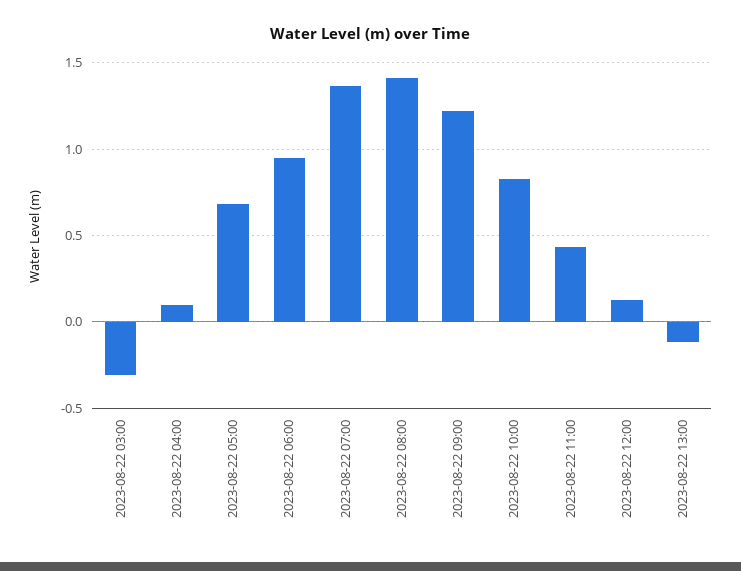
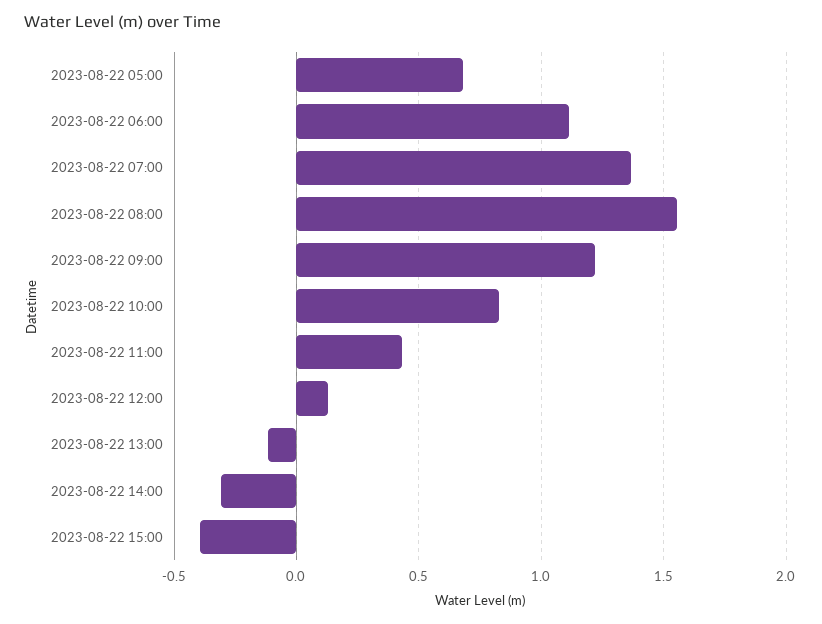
2023-08-22 03:00: -0.3 -> none
2023-08-22 04:00: 0.1 -> none
2023-08-22 06:00: 0.95 -> 1.1
2023-08-22 08:00: 1.4 -> 1.55
2023-08-22 14:00: none -> -0.3
2023-08-22 15:00: none -> -0.4

